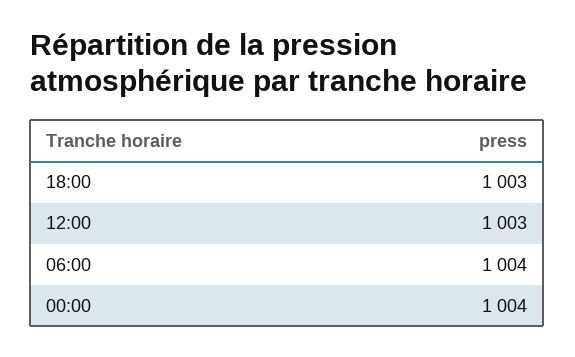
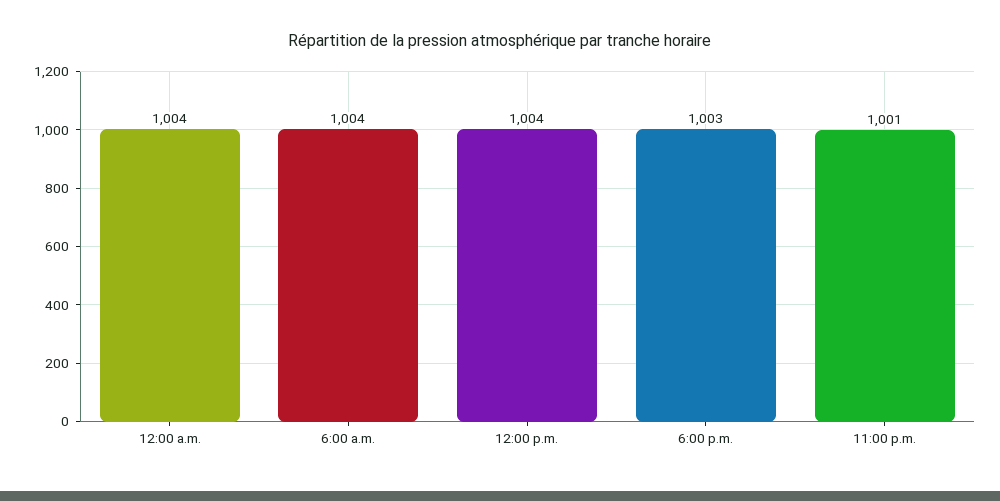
12:00: 1003 -> 1004
11:00 p.m.: none -> 1001

